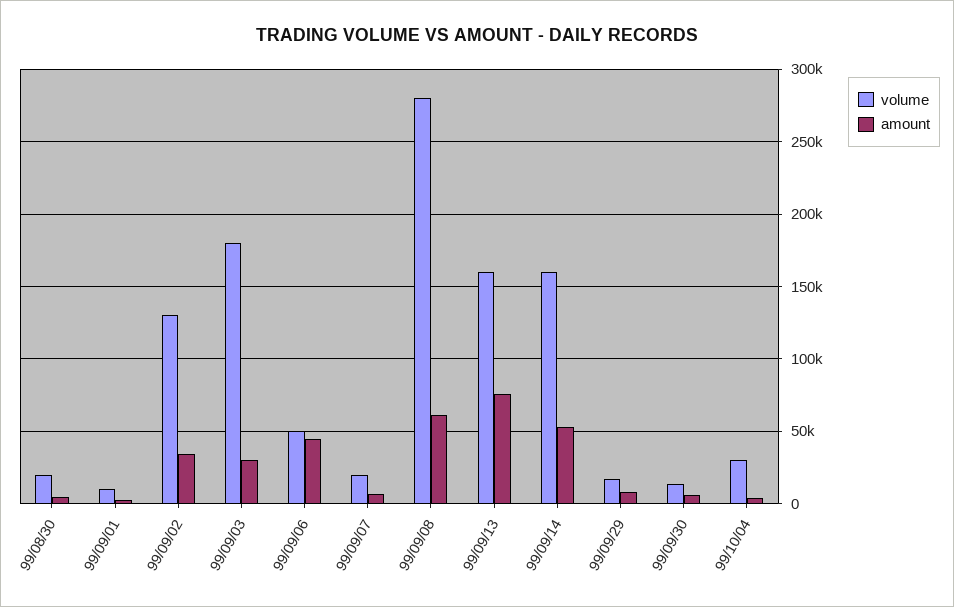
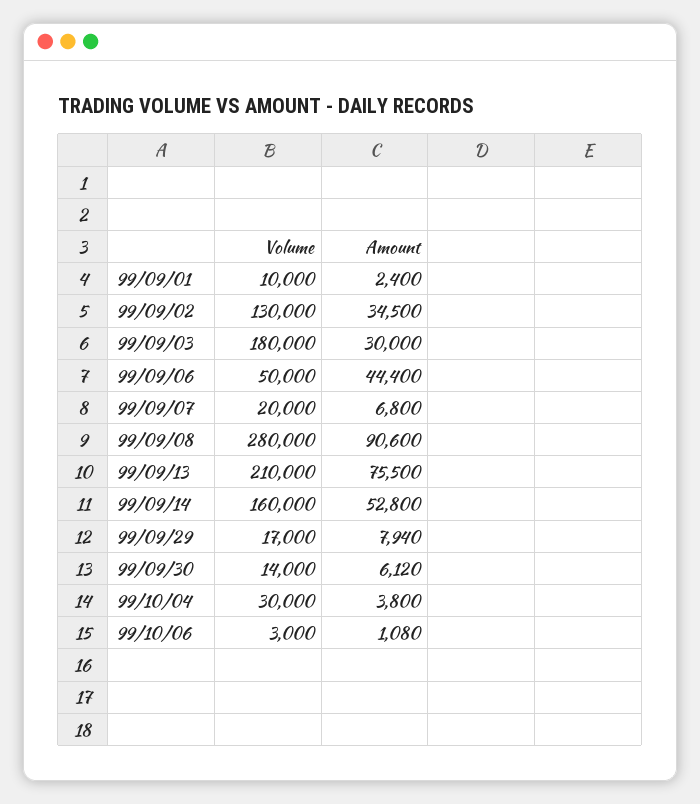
volume, 99/08/30: 20000 -> none
amount, 99/08/30: 5000 -> none
amount, 99/09/08: 60000 -> 90600
volume, 99/09/13: 160000 -> 210000
volume, 99/10/06: none -> 3000
amount, 99/10/06: none -> 1080

